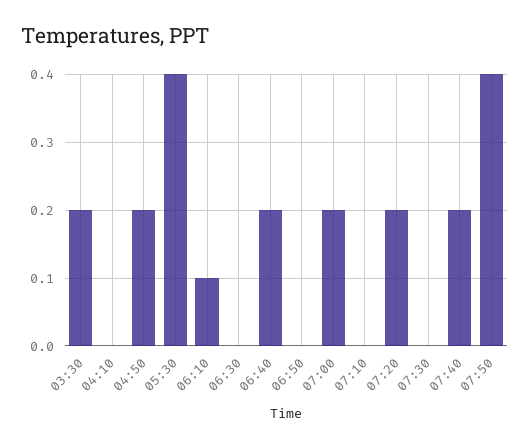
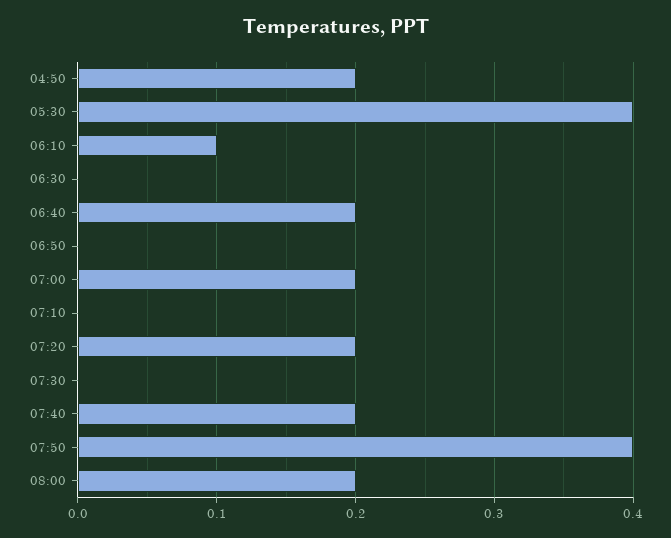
03:30: 0.2 -> none
04:10: 0 -> none
08:00: none -> 0.2

